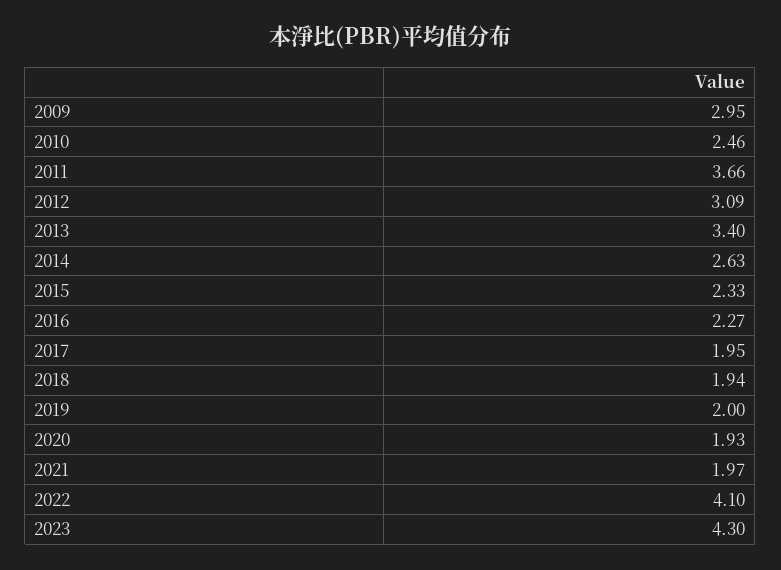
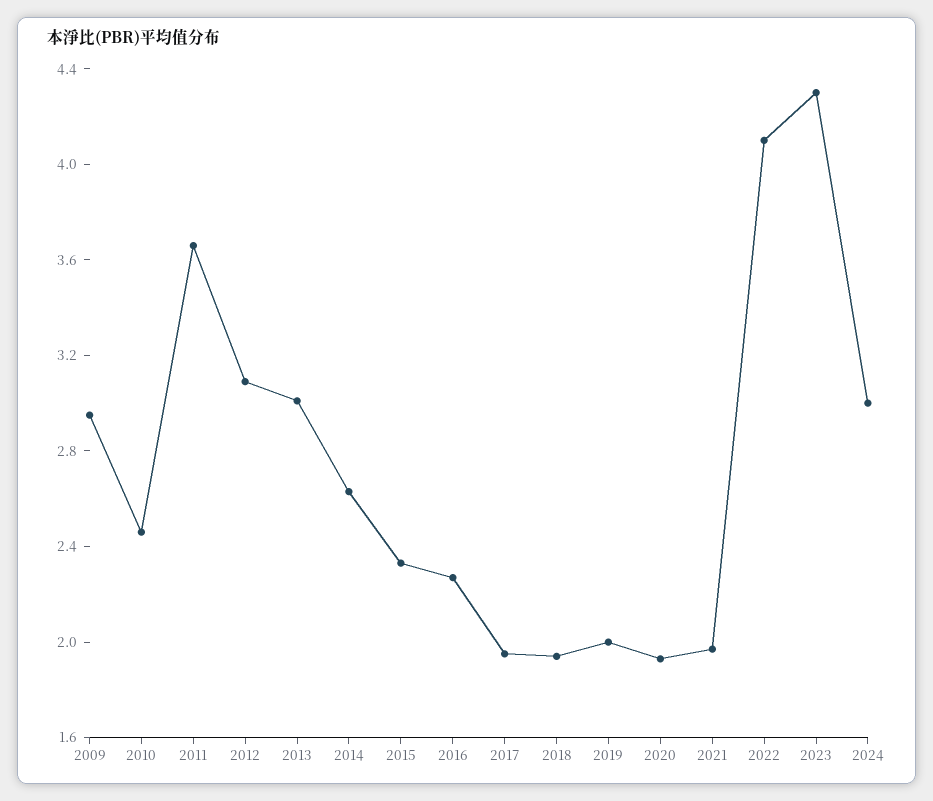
2013: 3.4 -> 3
2024: none -> 3

